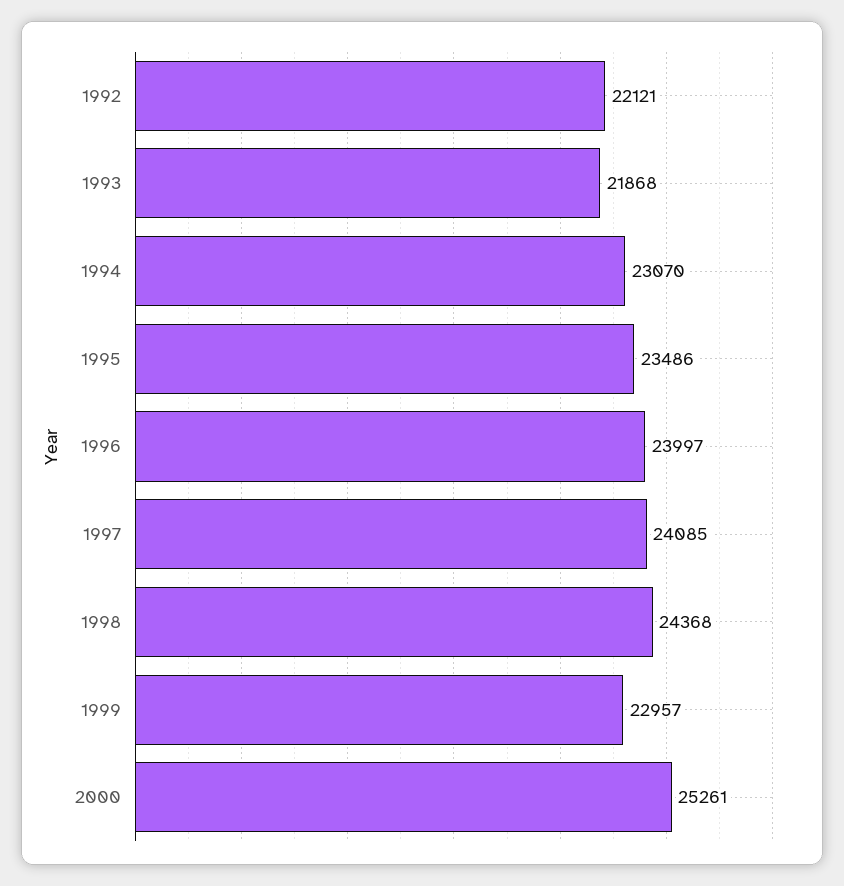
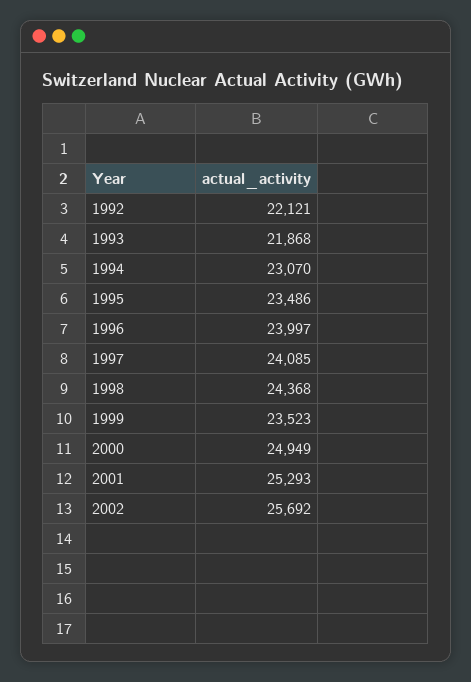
1999: 22957 -> 23523
2000: 25261 -> 24949
2001: none -> 25293
2002: none -> 25692

